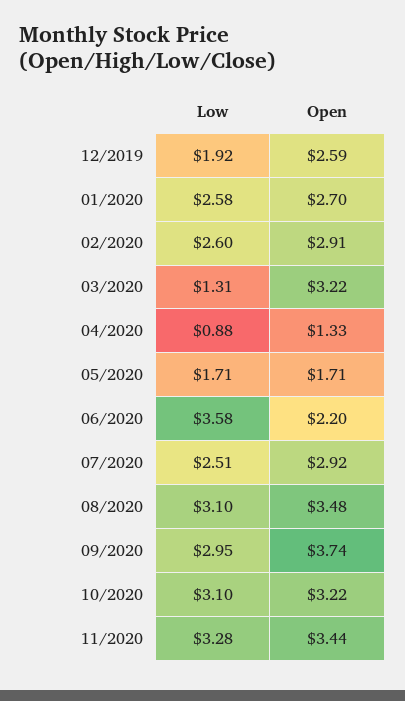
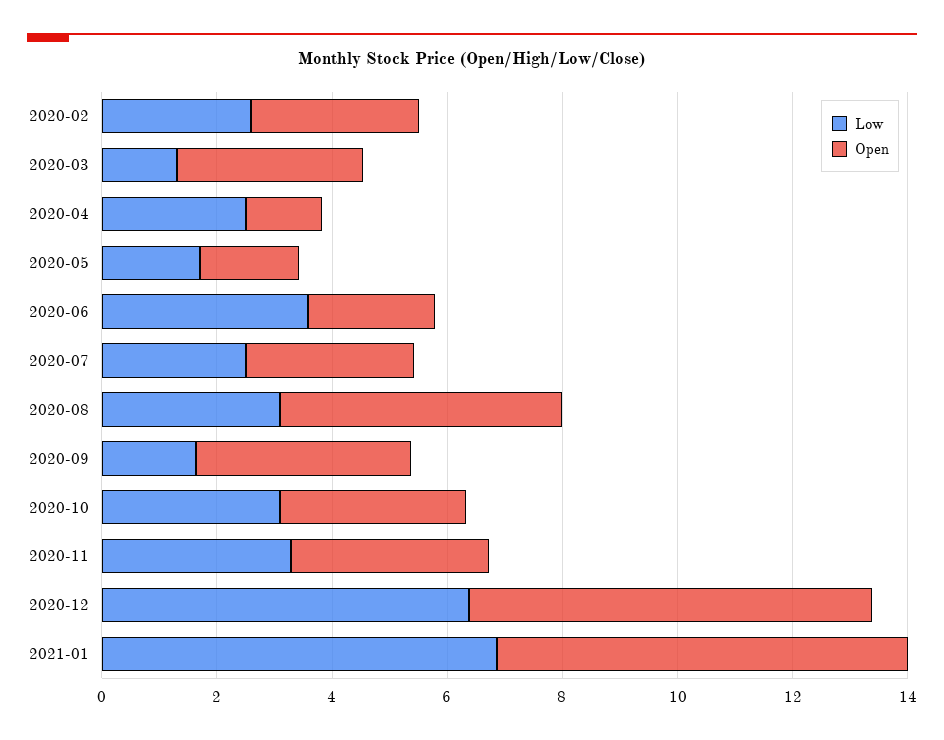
Low, 12/2019: 1.92 -> none
Open, 12/2019: 2.59 -> none
Low, 01/2020: 2.58 -> none
Open, 01/2020: 2.7 -> none
Low, 04/2020: 0.88 -> 2.5
Open, 08/2020: 3.48 -> 5
Low, 09/2020: 2.95 -> 1.5
Low, 2020-12: none -> 6.5
Open, 2020-12: none -> 7
Low, 2021-01: none -> 7
Open, 2021-01: none -> 7

